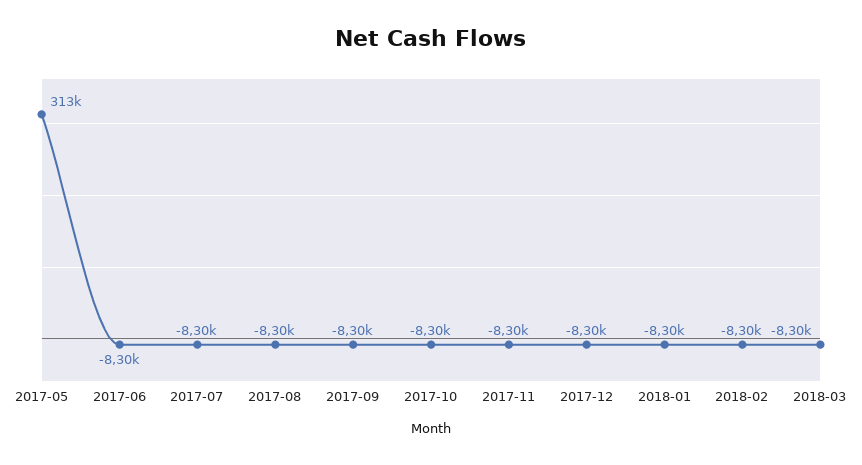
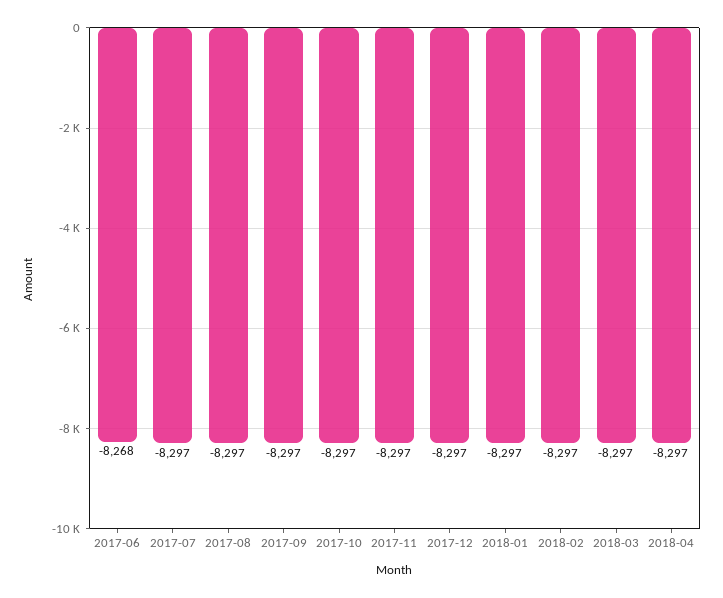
2017-05: 313000 -> none
2017-06: -8300 -> -8268
2018-04: none -> -8297

